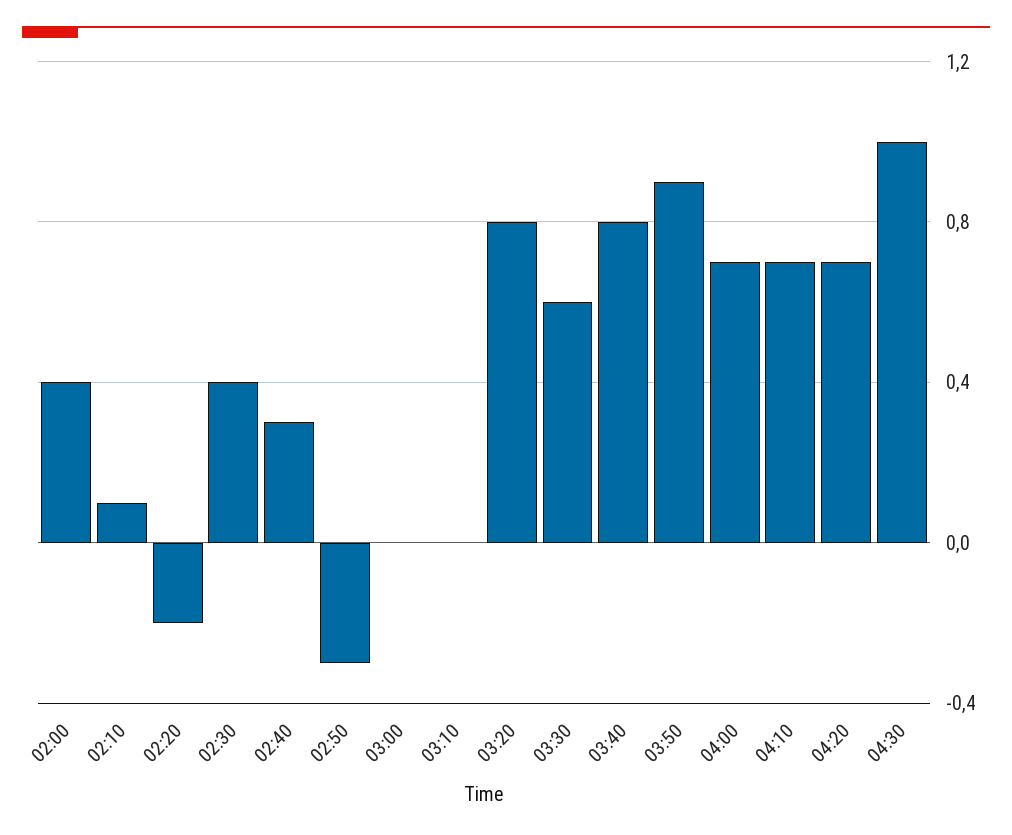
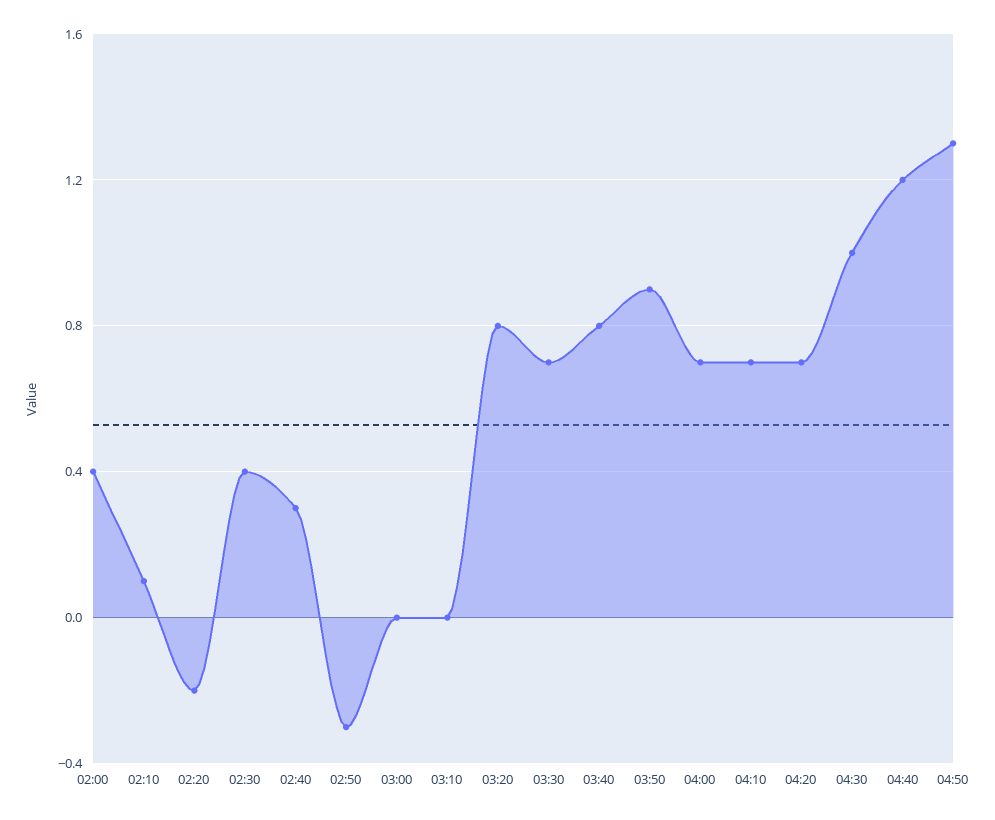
03:30: 0.6 -> 0.7
04:40: none -> 1.2
04:50: none -> 1.3

